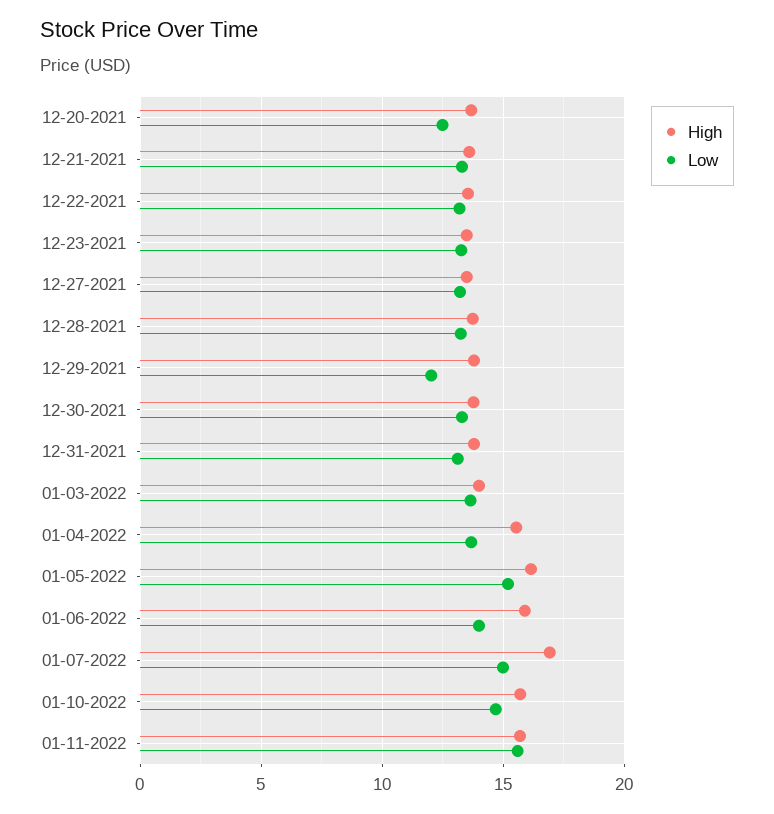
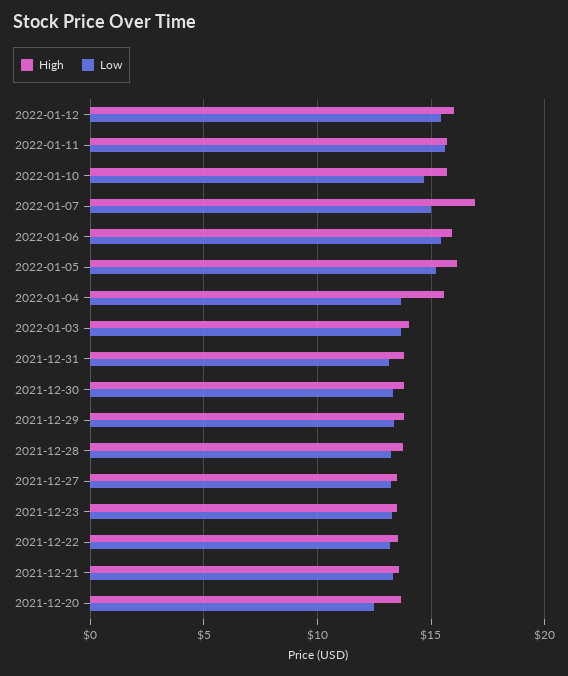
Low, 12-29-2021: 12 -> 13.5
Low, 01-06-2022: 14 -> 15.5
High, 2022-01-12: none -> 16
Low, 2022-01-12: none -> 15.5

